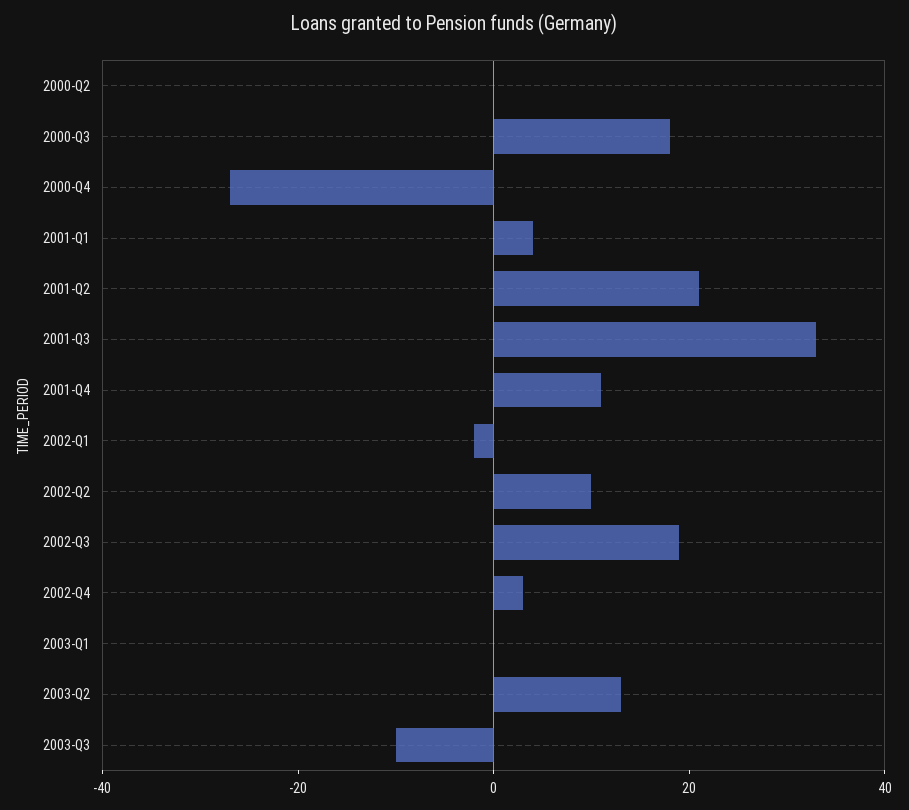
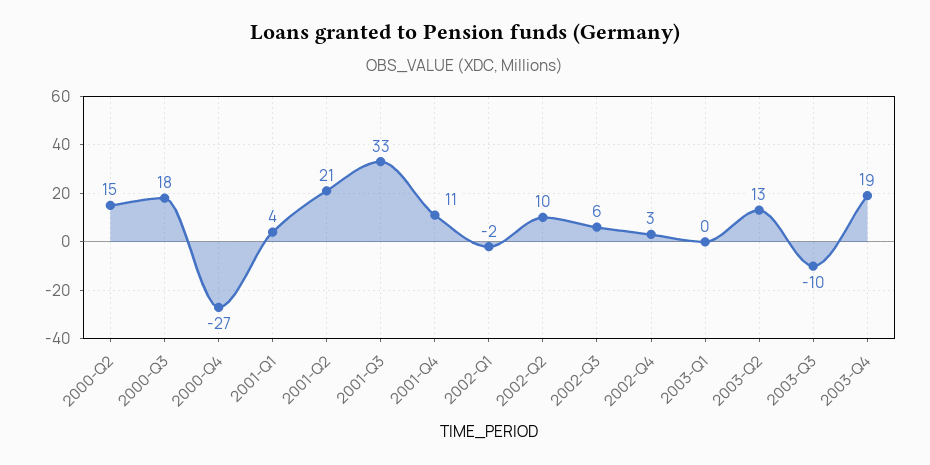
2000-Q2: 0 -> 15
2002-Q3: 20 -> 6
2003-Q4: none -> 19

